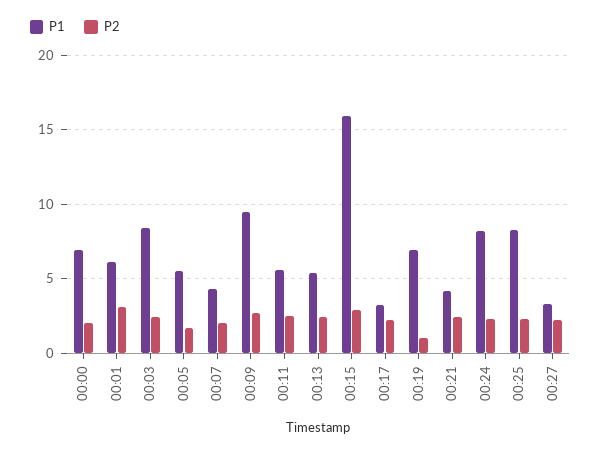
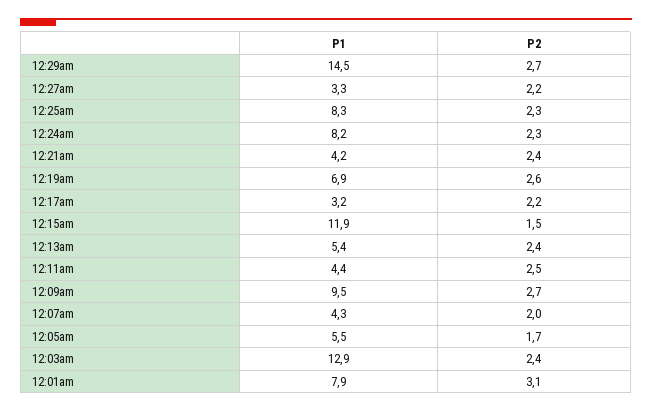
P1, 00:00: 7 -> none
P2, 00:00: 2 -> none
P1, 00:01: 6 -> 7.9
P1, 00:03: 8.5 -> 12.9
P1, 00:11: 5.5 -> 4.4
P1, 00:15: 16 -> 11.9
P2, 00:15: 3 -> 1.5
P2, 00:19: 1 -> 2.6
P1, 12:29am: none -> 14.5
P2, 12:29am: none -> 2.7

